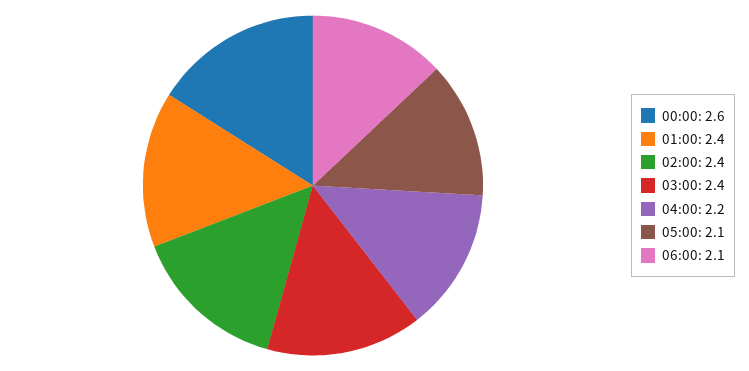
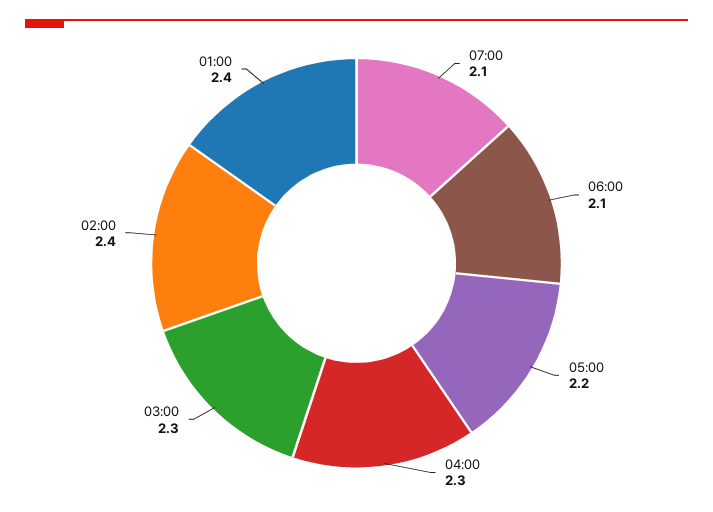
00:00: 2.6 -> none
03:00: 2.4 -> 2.3
04:00: 2.2 -> 2.3
05:00: 2.1 -> 2.2
07:00: none -> 2.1

